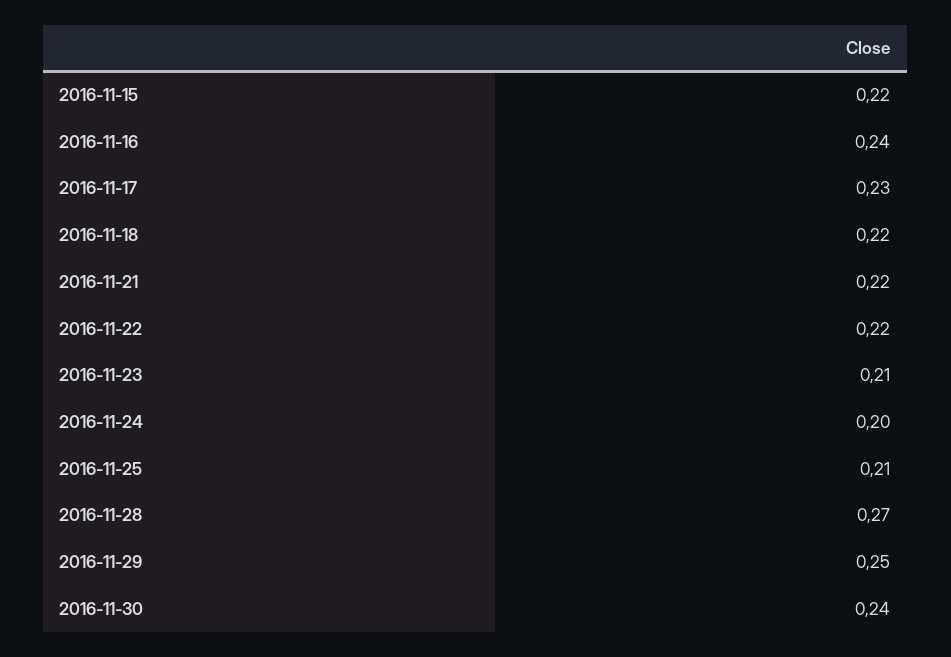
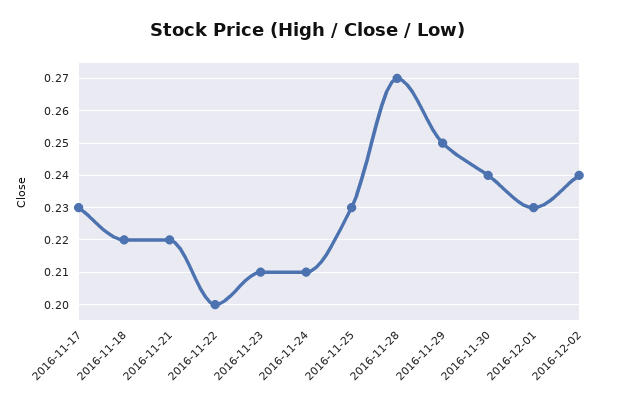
2016-11-15: 0.22 -> none
2016-11-16: 0.24 -> none
2016-11-22: 0.22 -> 0.2
2016-11-24: 0.2 -> 0.21
2016-11-25: 0.21 -> 0.23
2016-12-01: none -> 0.23
2016-12-02: none -> 0.24

